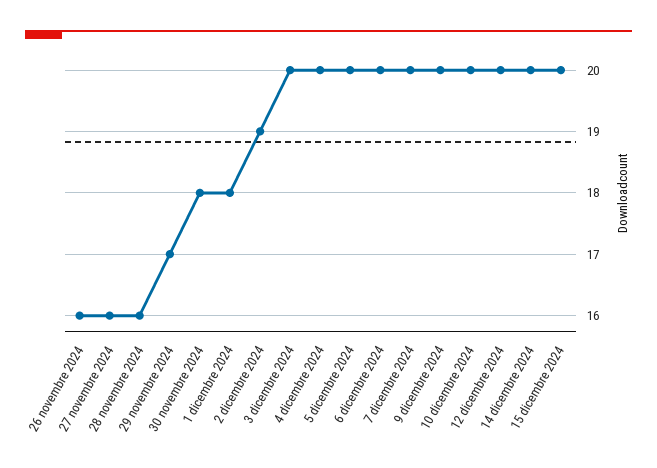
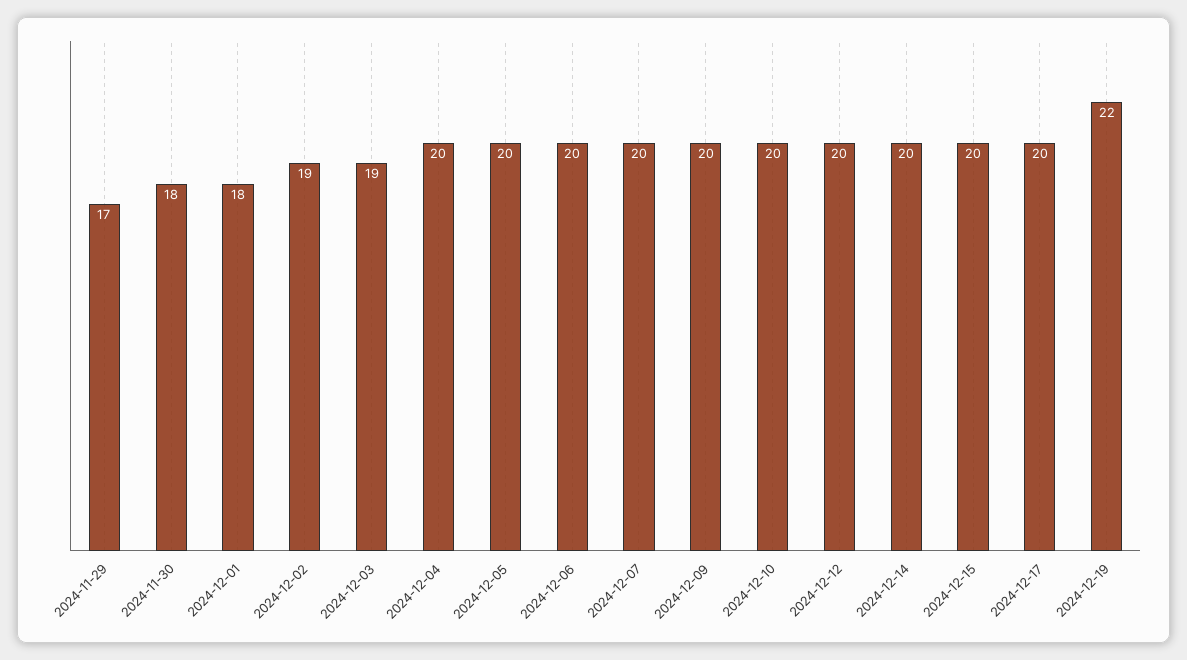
26 novembre 2024: 16 -> none
27 novembre 2024: 16 -> none
28 novembre 2024: 16 -> none
3 dicembre 2024: 20 -> 19
2024-12-17: none -> 20
2024-12-19: none -> 22

